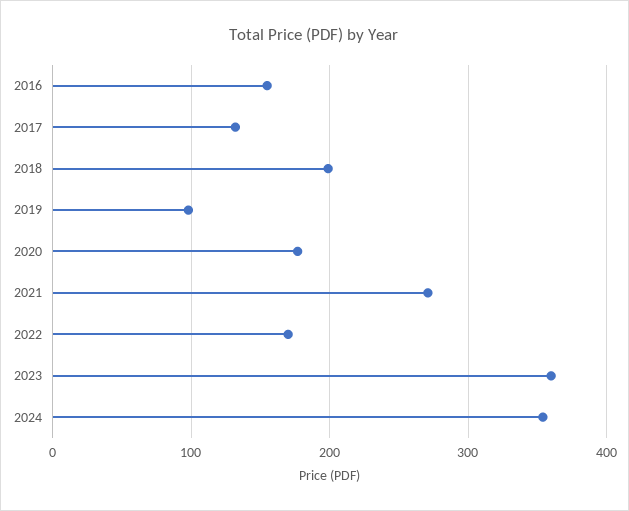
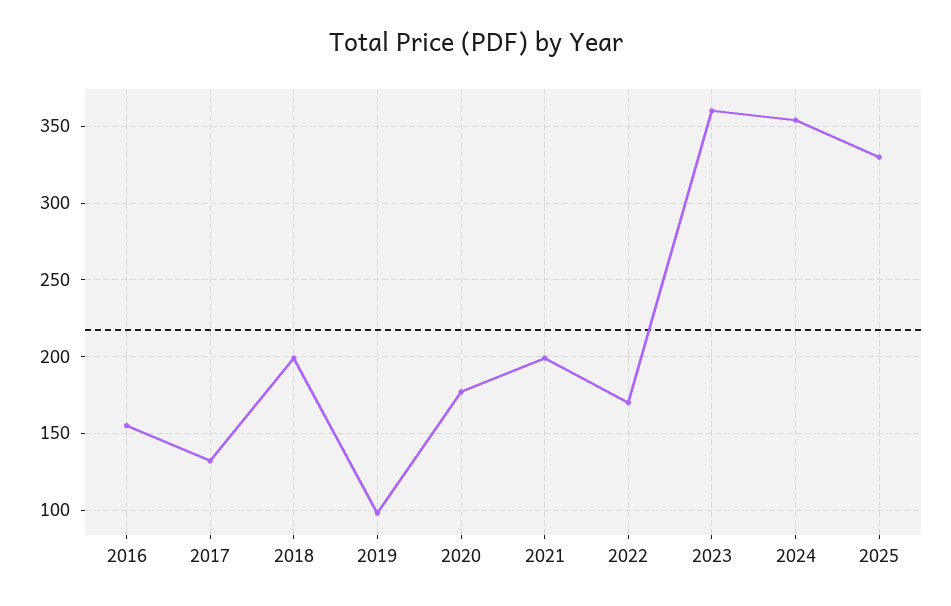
2021: 270 -> 200
2025: none -> 330

